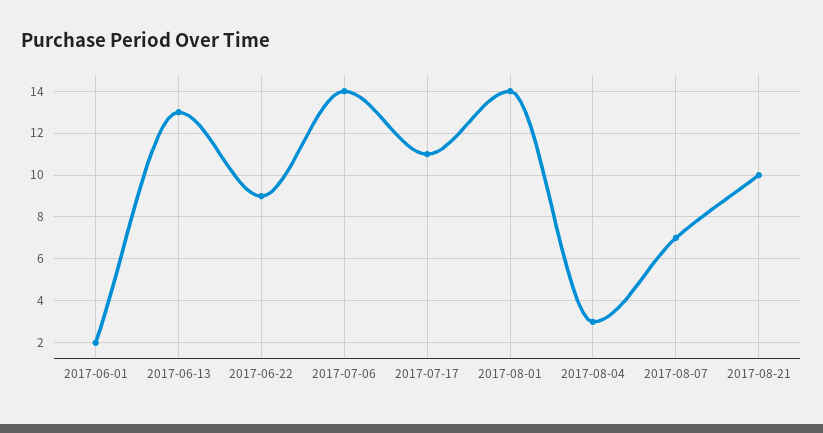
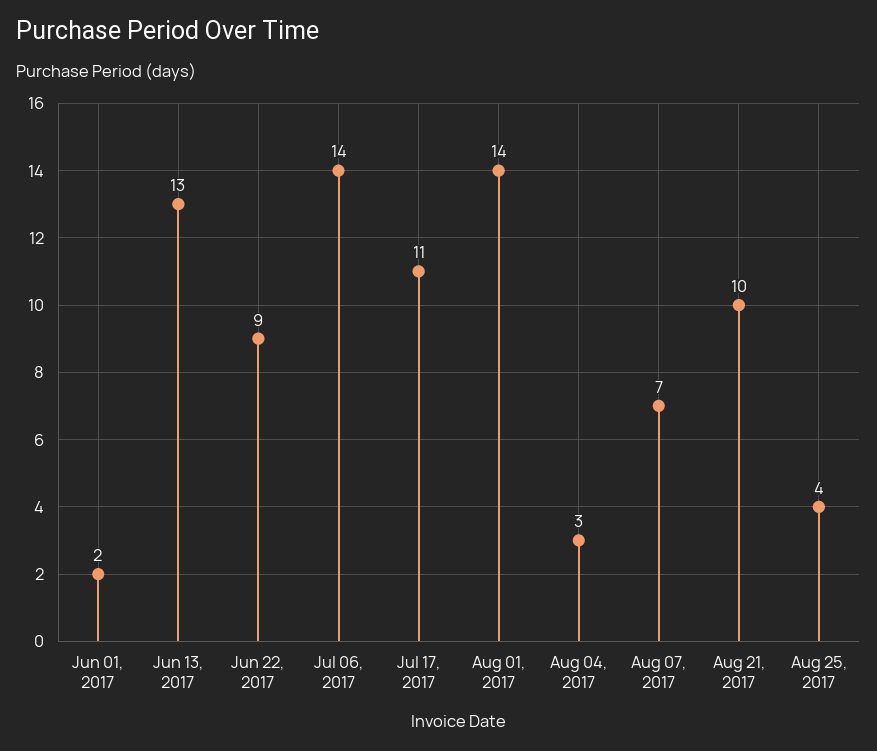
Aug 25, 2017: none -> 4

